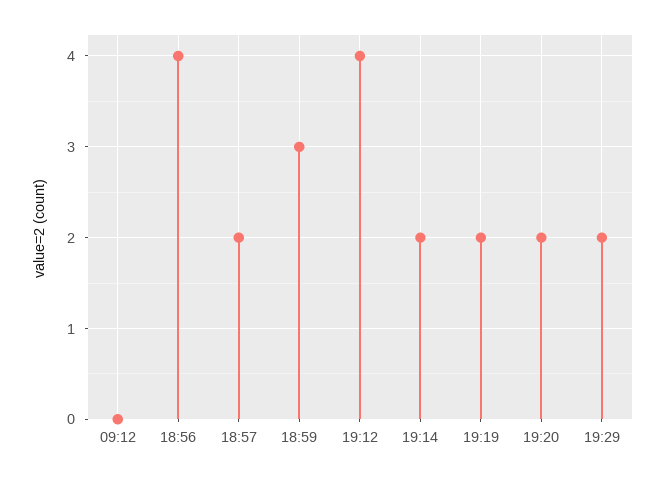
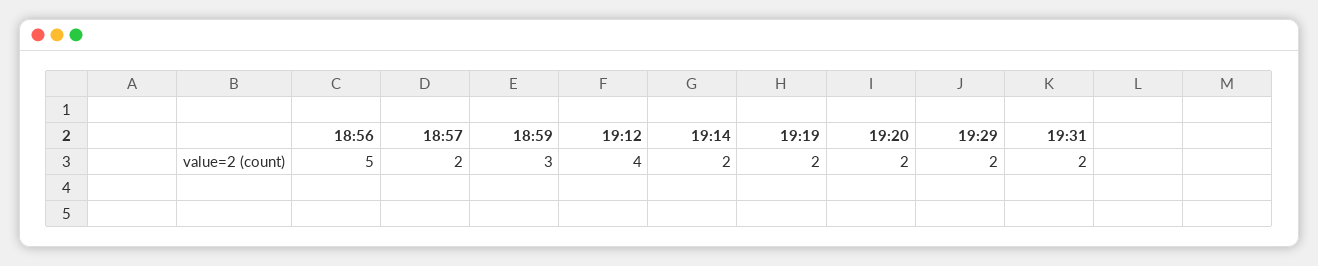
09:12: 0 -> none
18:56: 4 -> 5
19:31: none -> 2

